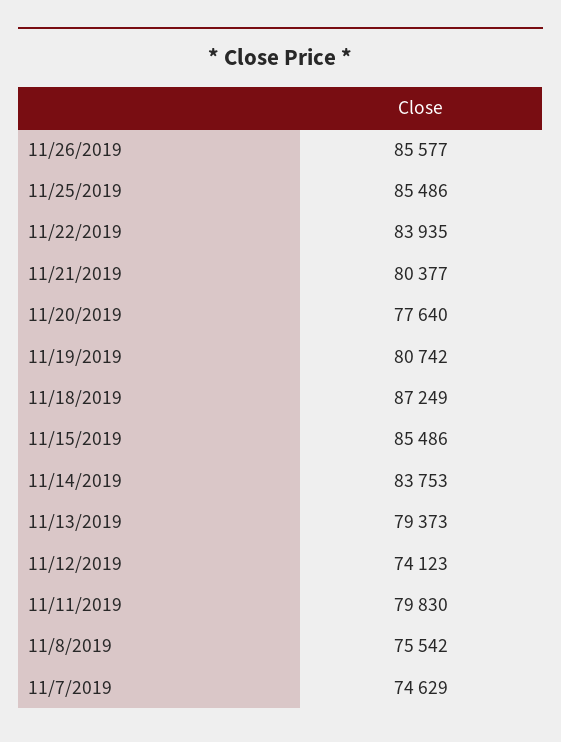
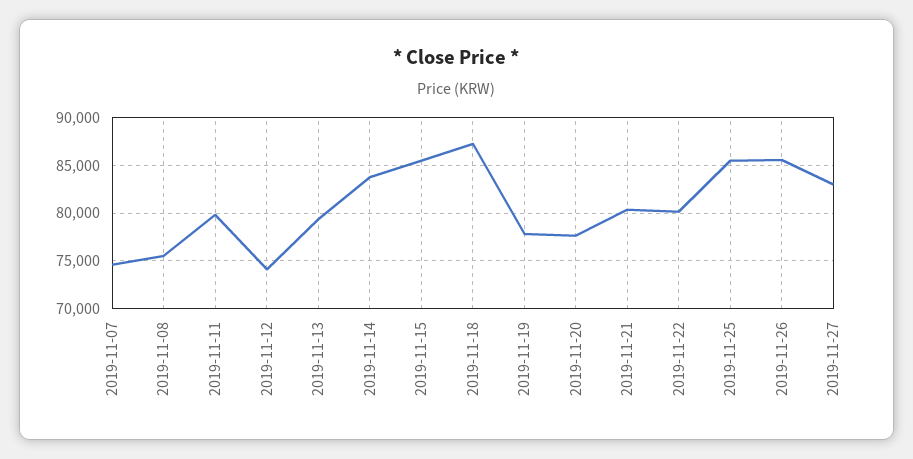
11/22/2019: 83935 -> 80000
11/19/2019: 80742 -> 78000
2019-11-27: none -> 83000

